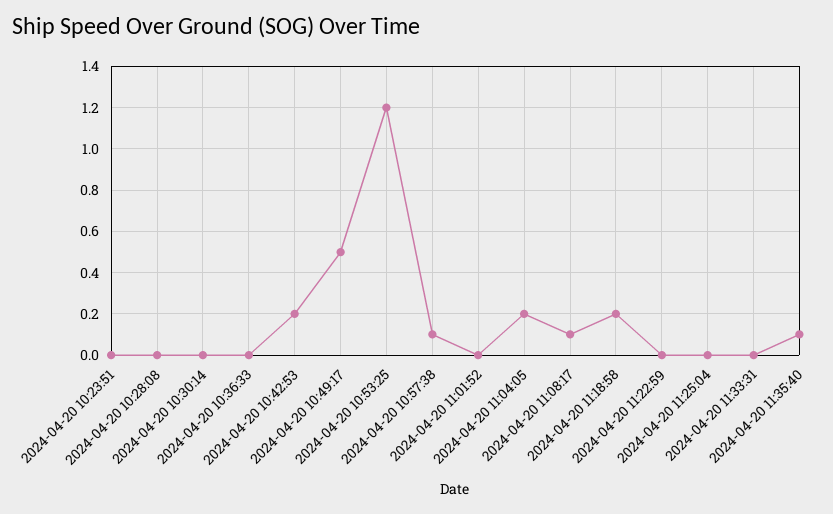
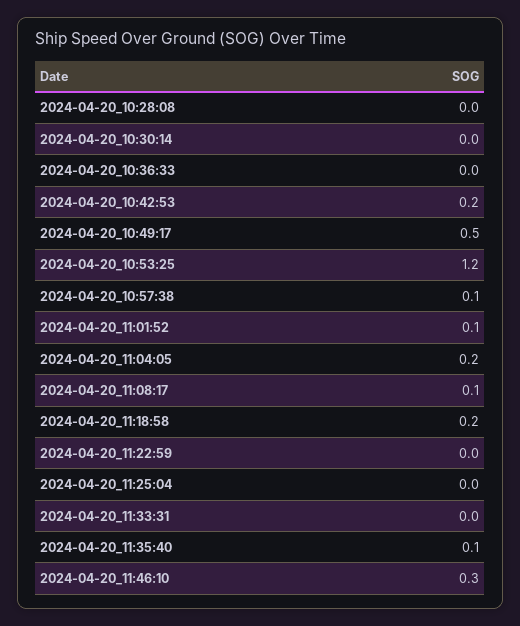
2024-04-20 10:23:51: 0 -> none
2024-04-20 11:01:52: 0 -> 0.1
2024-04-20_11:46:10: none -> 0.3

